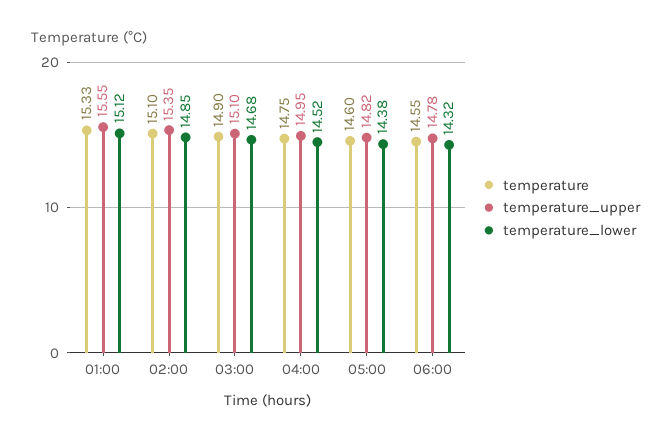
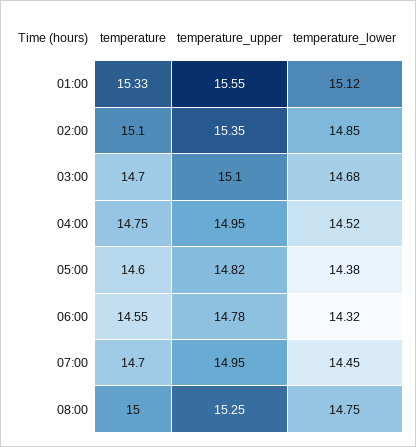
temperature, 03:00: 14.9 -> 14.7
temperature, 07:00: none -> 14.7
temperature_upper, 07:00: none -> 14.95
temperature_lower, 07:00: none -> 14.45
temperature, 08:00: none -> 15
temperature_upper, 08:00: none -> 15.25
temperature_lower, 08:00: none -> 14.75

